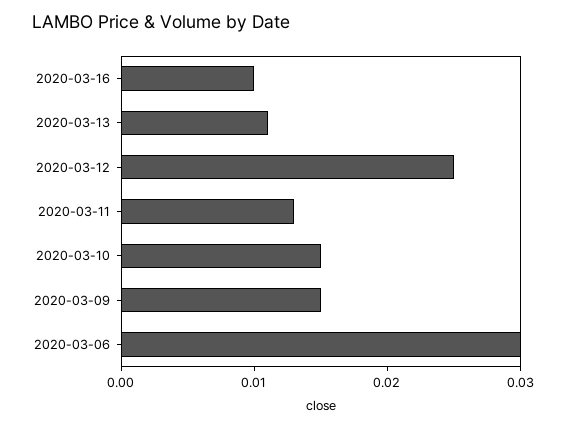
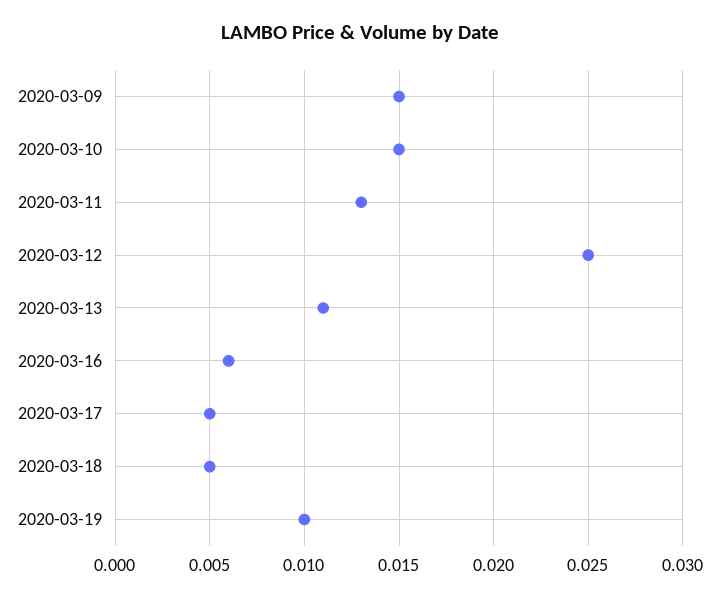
2020-03-16: 0.01 -> 0.006
2020-03-06: 0.03 -> none
2020-03-17: none -> 0.005
2020-03-18: none -> 0.005
2020-03-19: none -> 0.01

